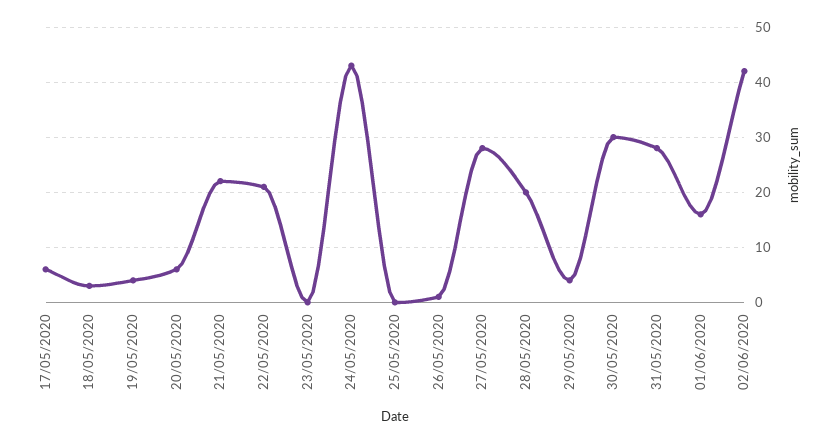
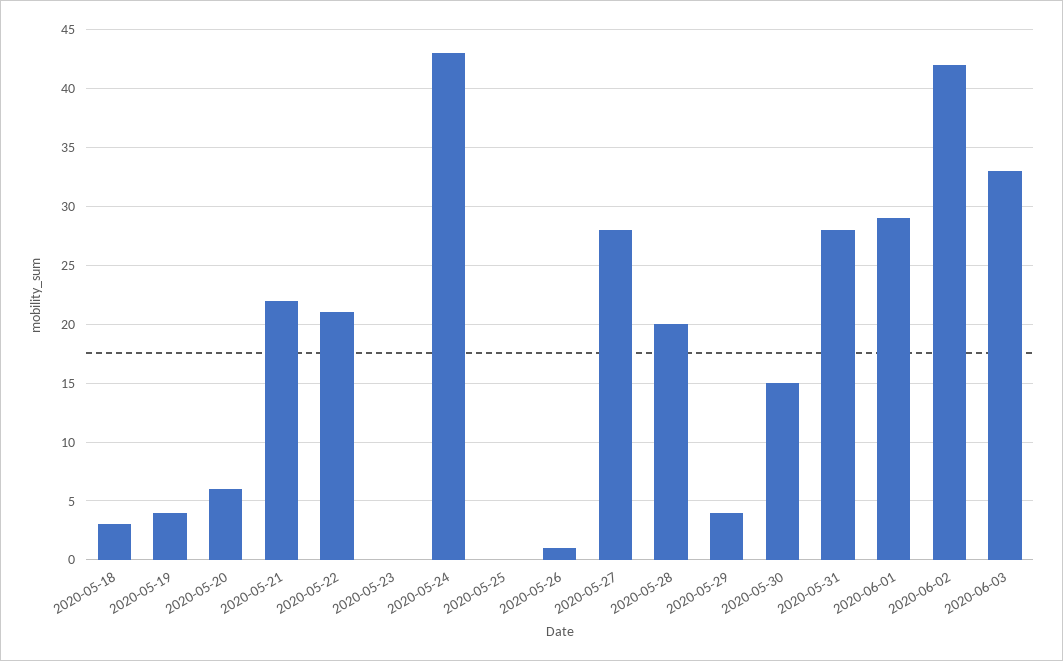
17/05/2020: 5 -> none
30/05/2020: 30 -> 15
01/06/2020: 15 -> 29
2020-06-03: none -> 33

